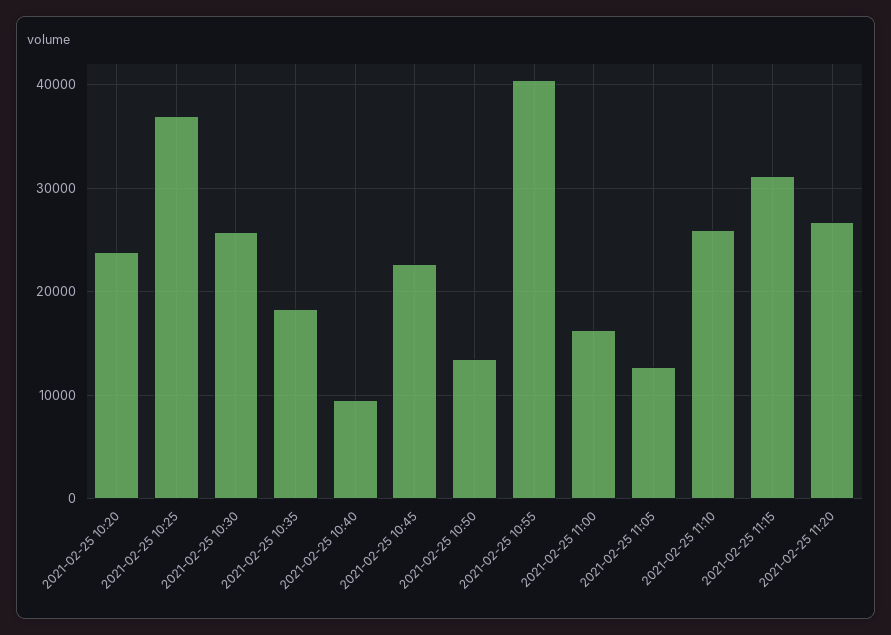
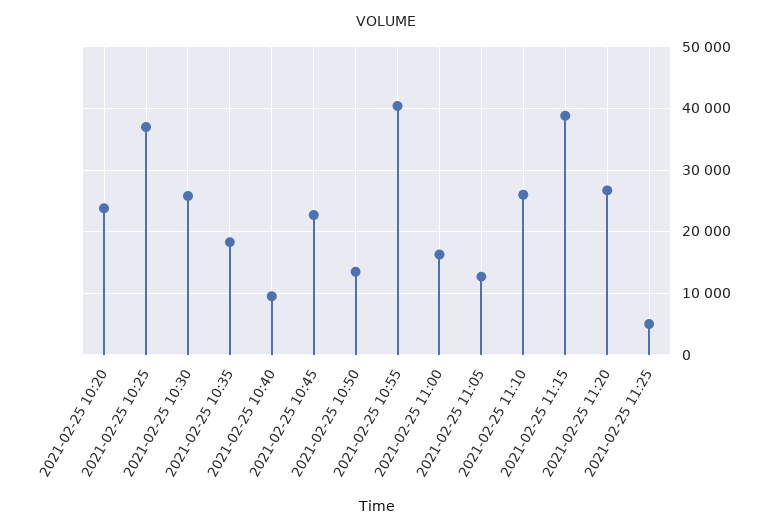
2021-02-25 11:15: 31000 -> 39000
2021-02-25 11:25: none -> 5000

